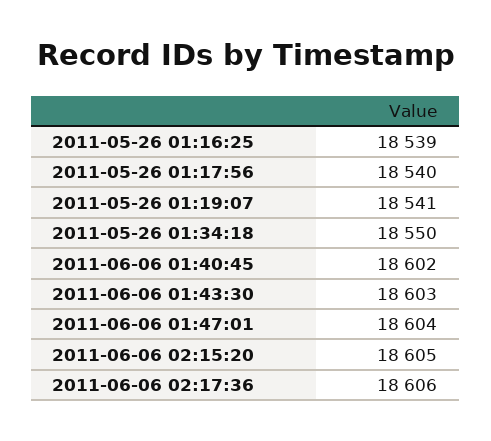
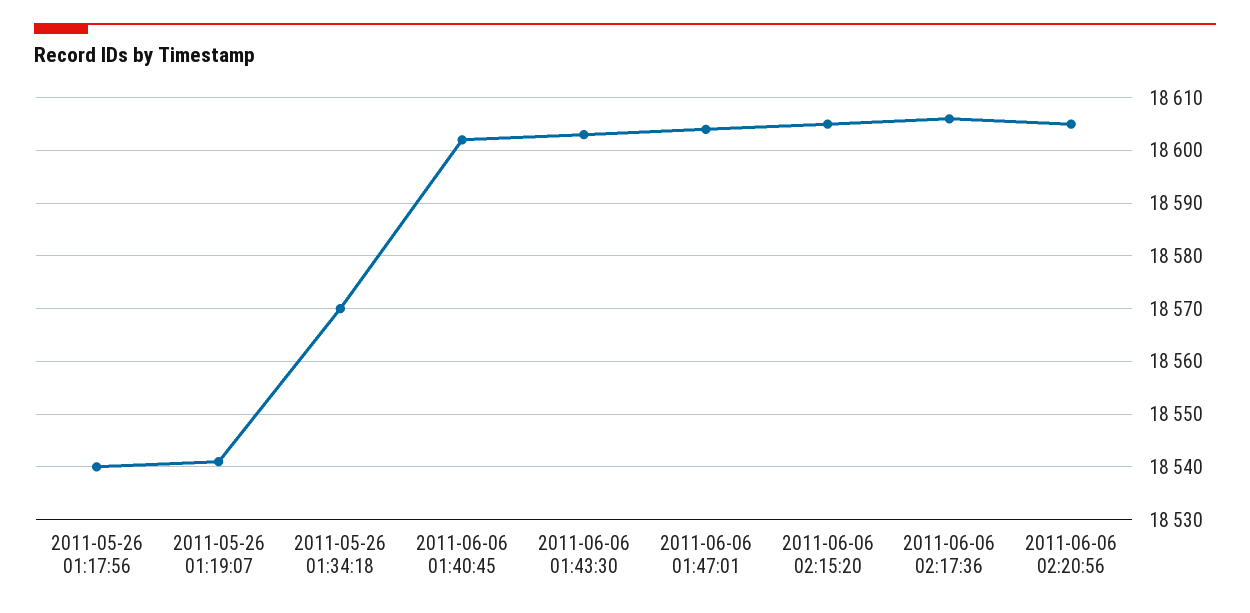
2011-05-26 01:16:25: 18539 -> none
2011-05-26 01:34:18: 18550 -> 18570
2011-06-06 02:20:56: none -> 18605

